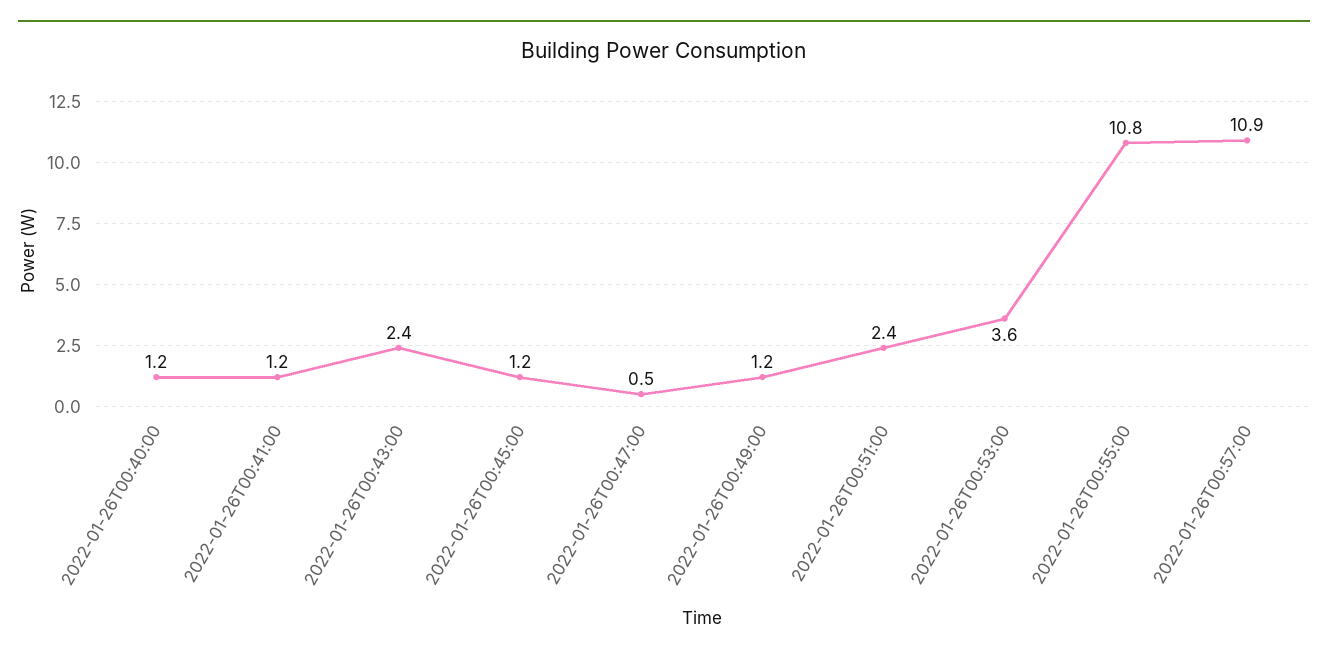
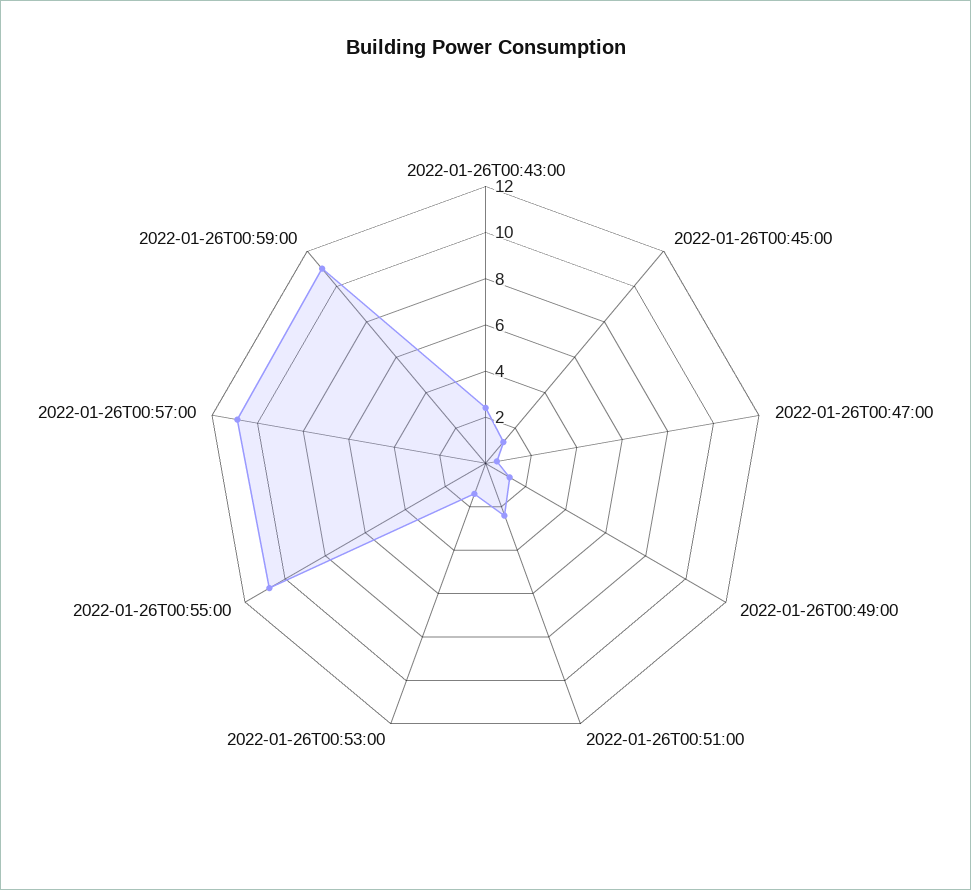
2022-01-26T00:40:00: 1.2 -> none
2022-01-26T00:41:00: 1.2 -> none
2022-01-26T00:53:00: 3.6 -> 1.5
2022-01-26T00:59:00: none -> 11

